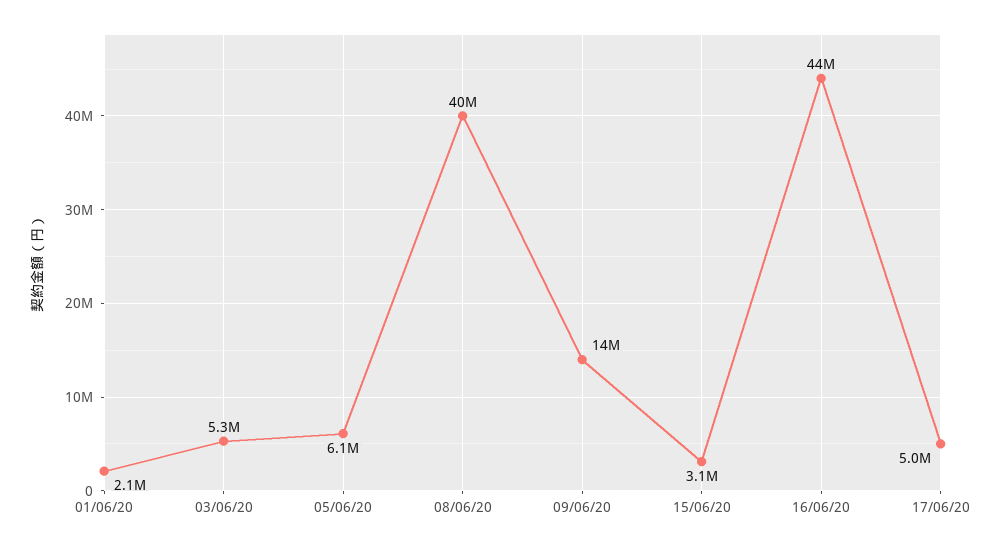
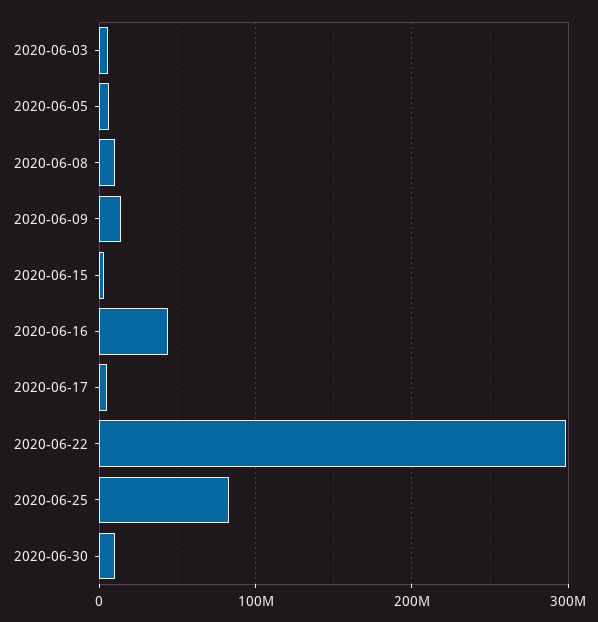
01/06/20: 2100000 -> none
08/06/20: 40000000 -> 10000000
2020-06-22: none -> 300000000
2020-06-25: none -> 80000000
2020-06-30: none -> 10000000

